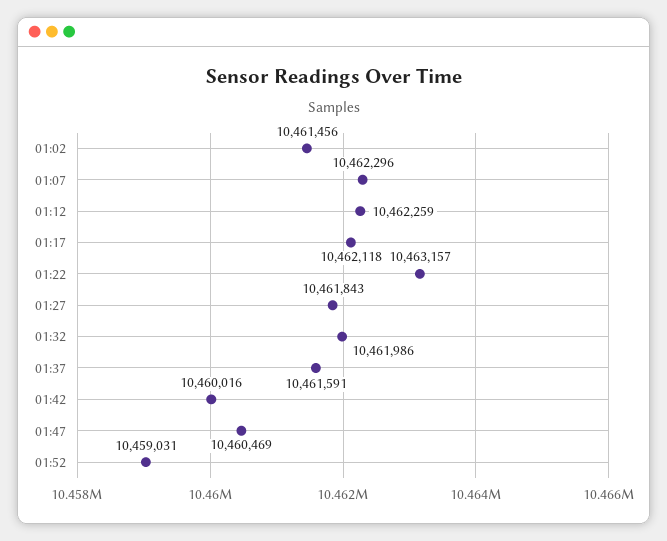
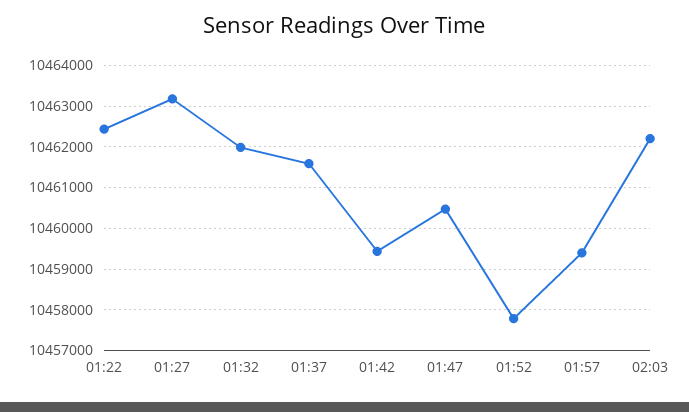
01:02: 10461456 -> none
01:07: 10462296 -> none
01:12: 10462259 -> none
01:17: 10462118 -> none
01:22: 10463157 -> 10462400
01:27: 10461843 -> 10463200
01:42: 10460016 -> 10459400
01:52: 10459031 -> 10457800
01:57: none -> 10459400
02:03: none -> 10462200

